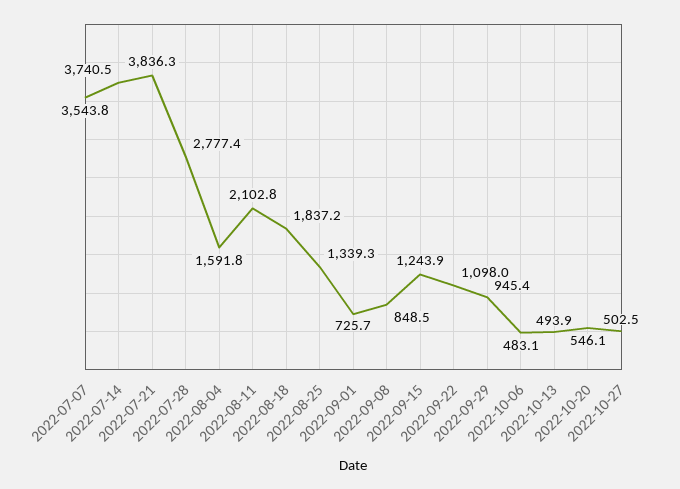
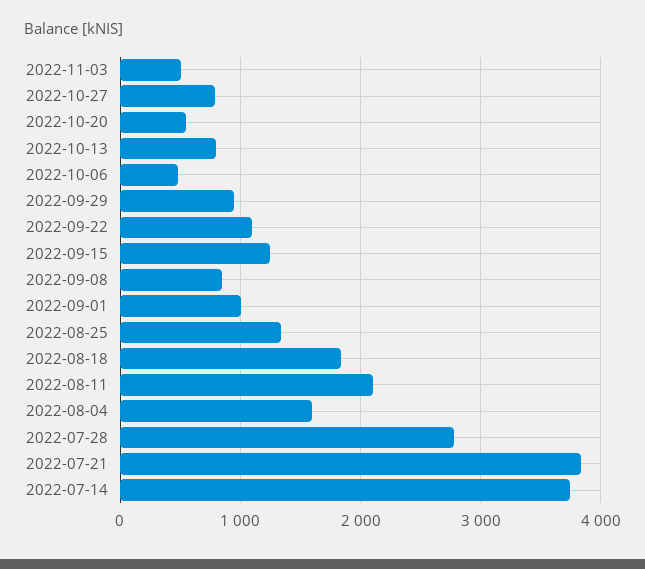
2022-07-07: 3543.8 -> none
2022-09-01: 725.7 -> 1000
2022-10-13: 493.9 -> 800
2022-10-27: 502.5 -> 800
2022-11-03: none -> 500

